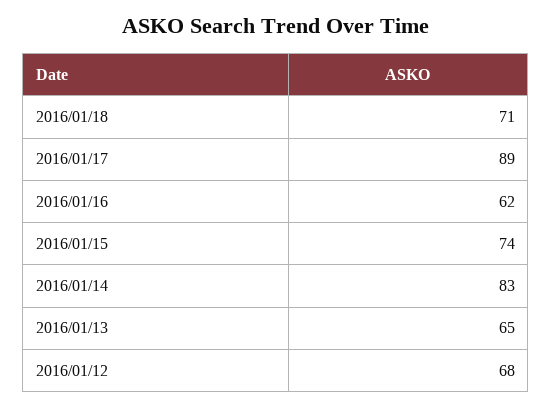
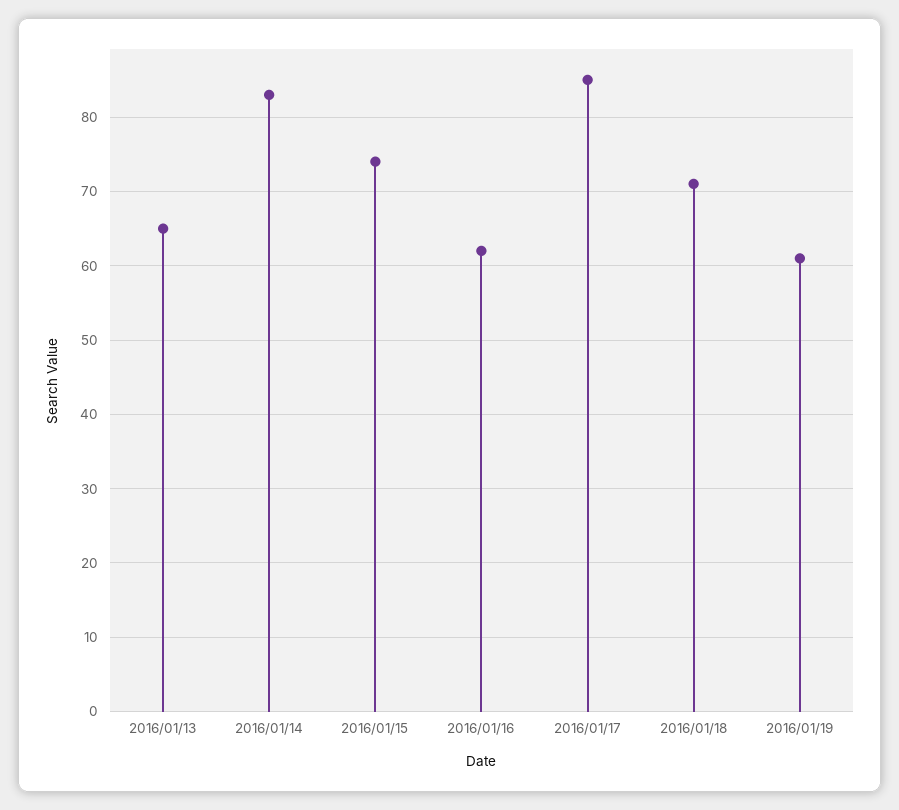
2016/01/17: 89 -> 85
2016/01/12: 68 -> none
2016/01/19: none -> 61

